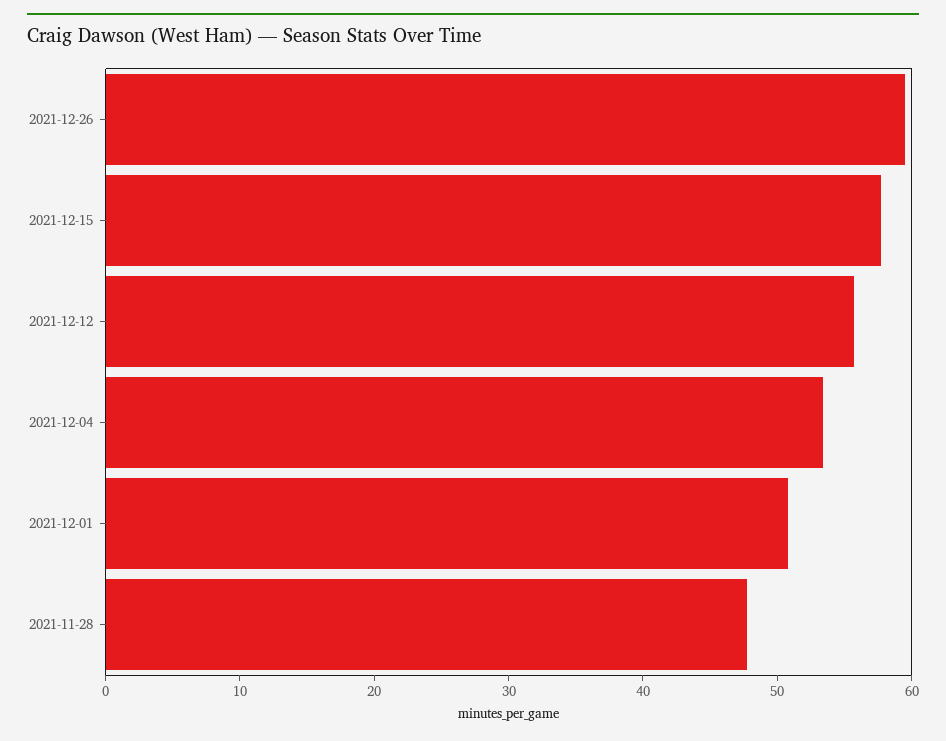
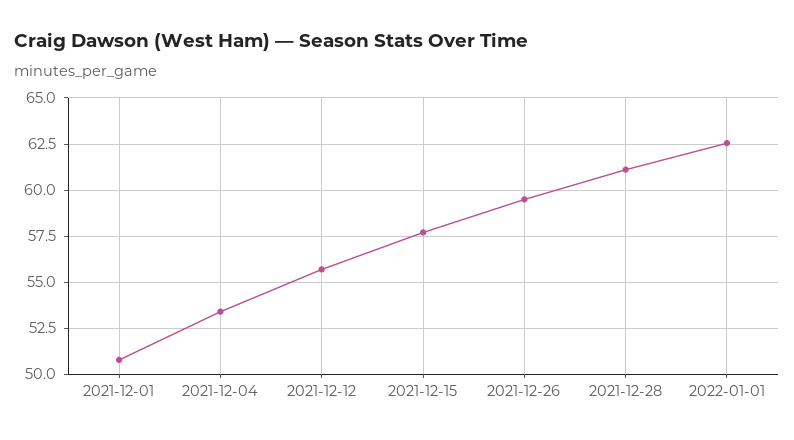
2021-11-28: 48 -> none
2021-12-28: none -> 61
2022-01-01: none -> 62.5

